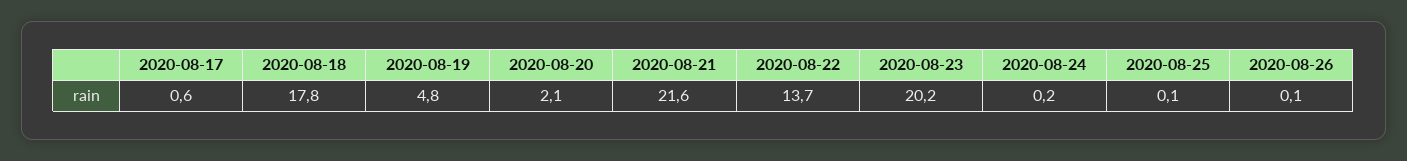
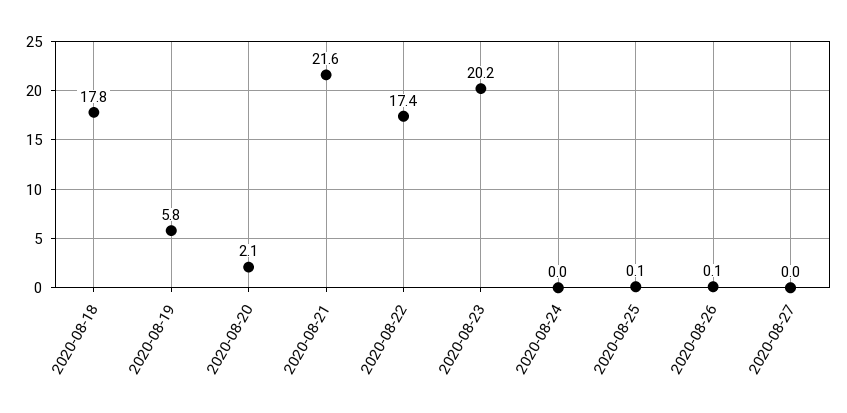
2020-08-17: 0.6 -> none
2020-08-19: 4.8 -> 5.8
2020-08-22: 13.7 -> 17.4
2020-08-24: 0.2 -> 0
2020-08-27: none -> 0

